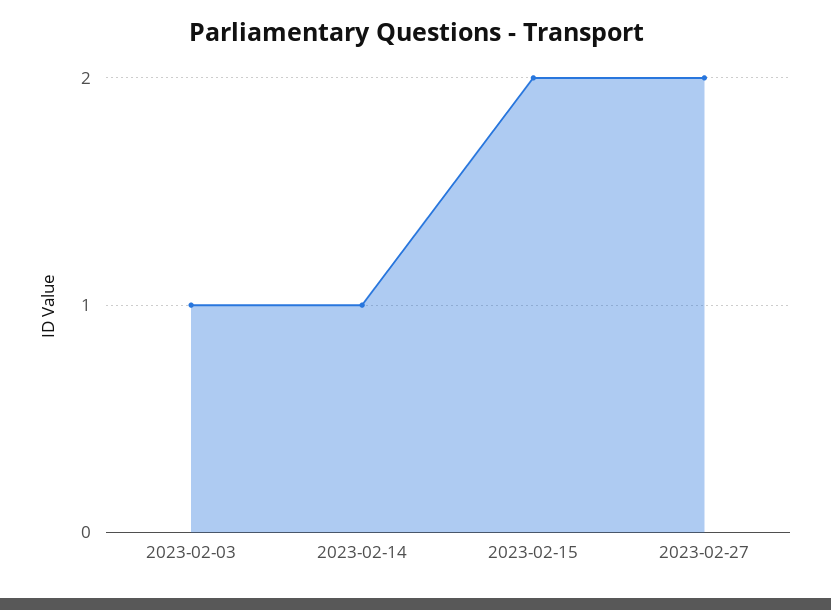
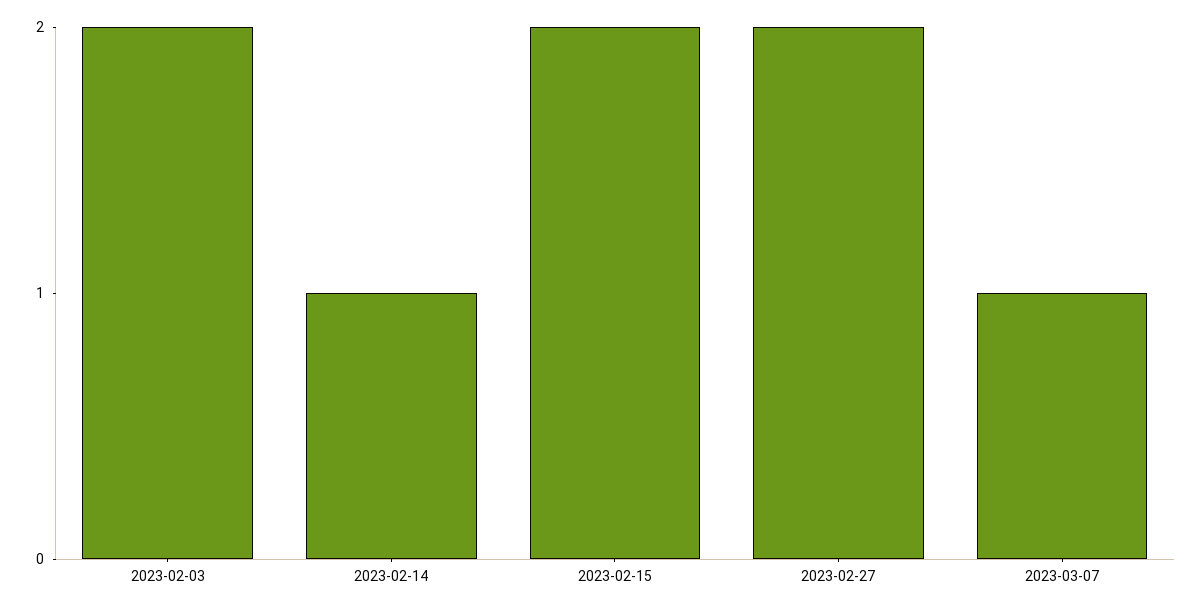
2023-02-03: 1 -> 2
2023-03-07: none -> 1

